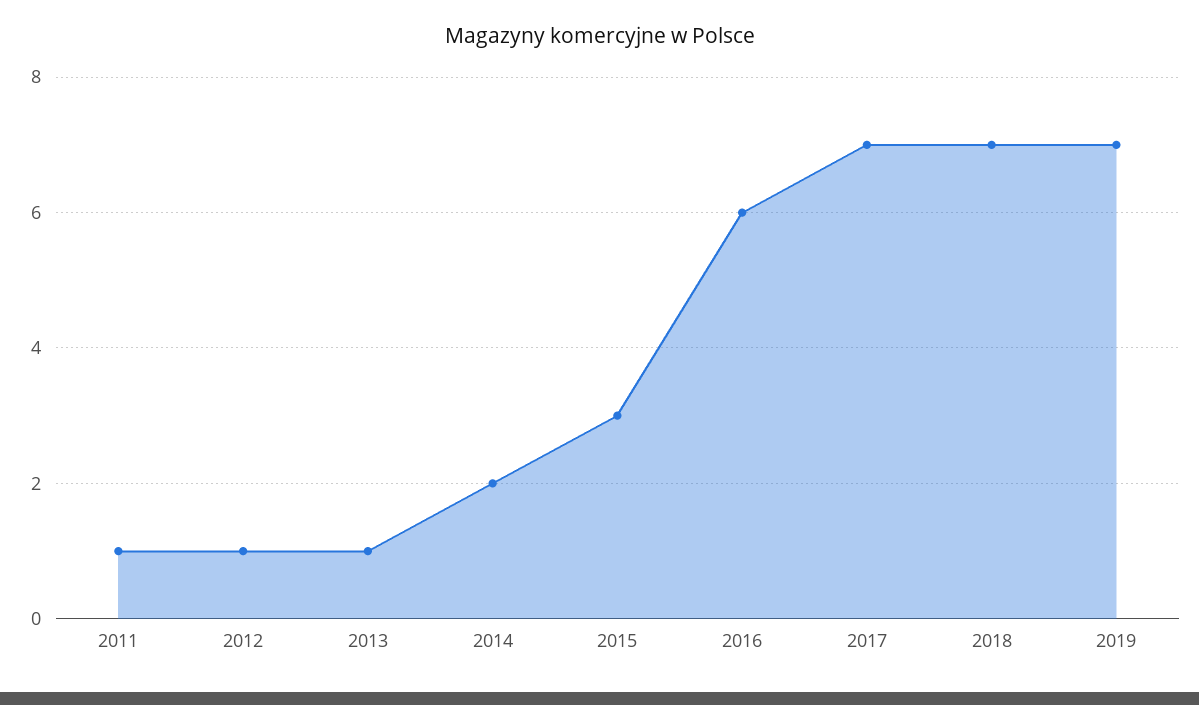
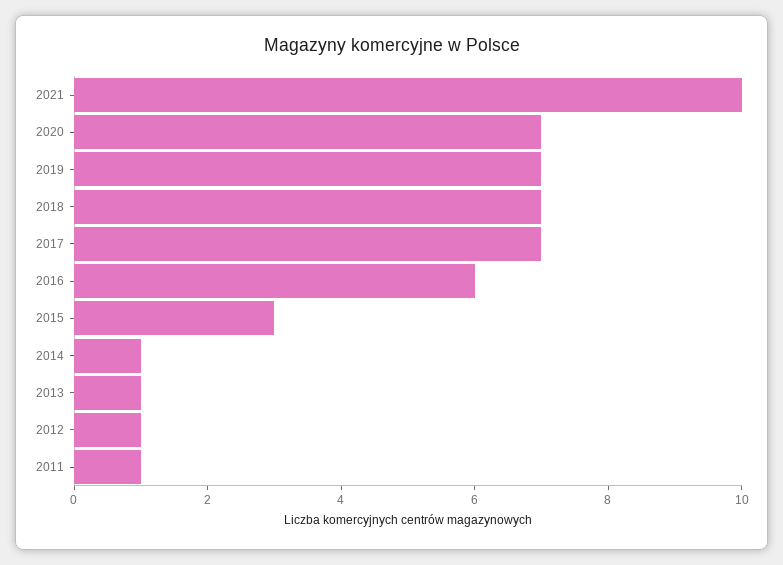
2014: 2 -> 1
2021: none -> 10
2020: none -> 7

